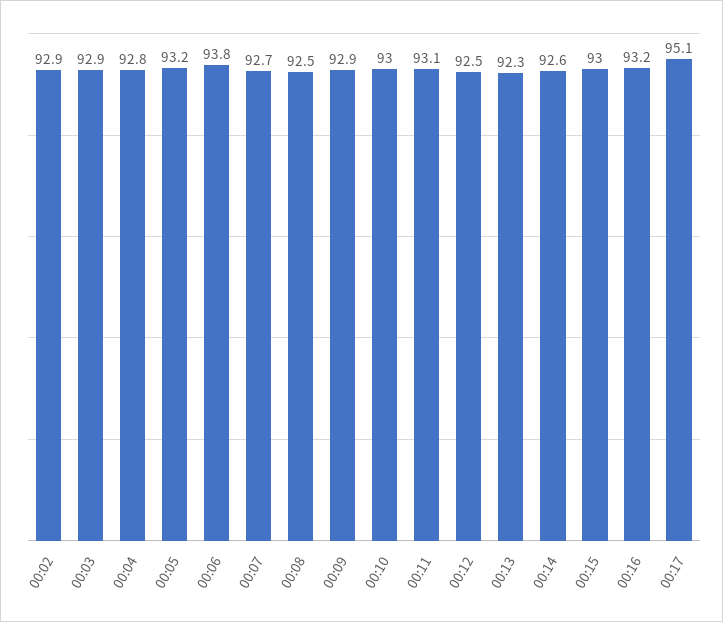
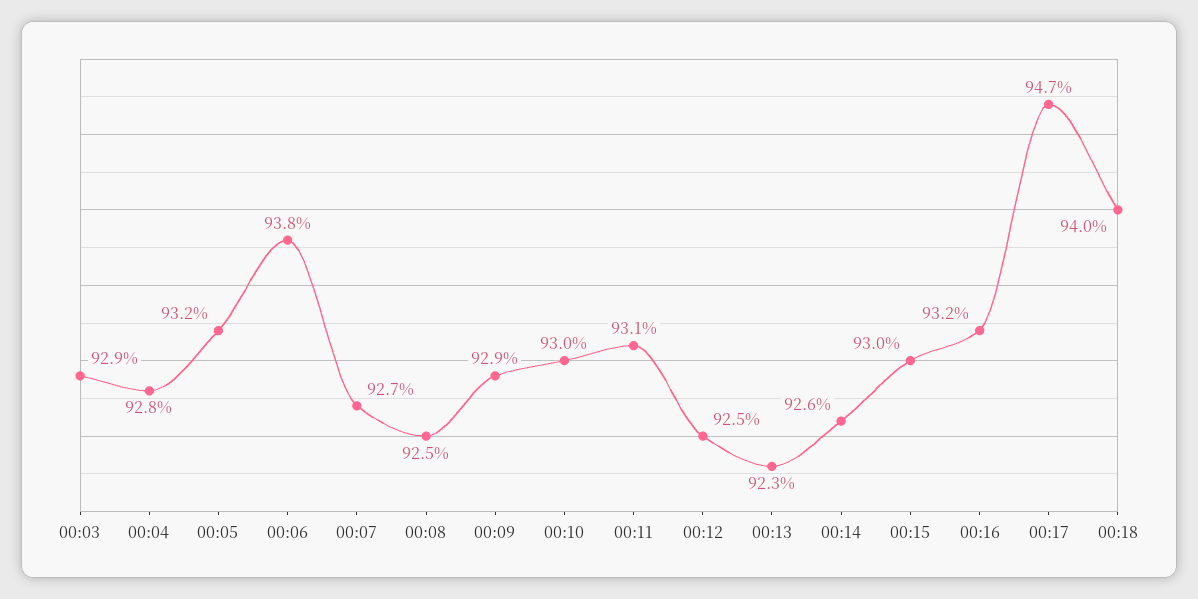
00:02: 92.9 -> none
00:17: 95.1 -> 94.7
00:18: none -> 94

